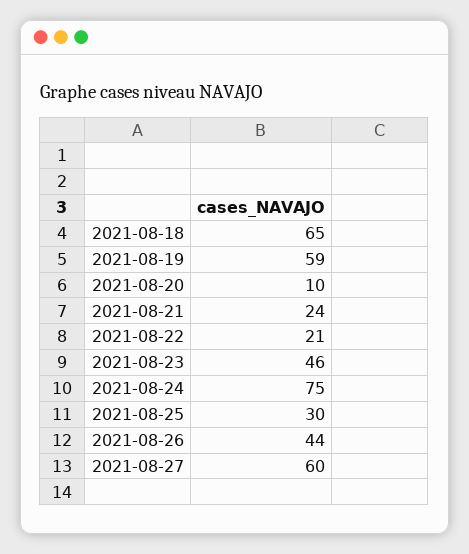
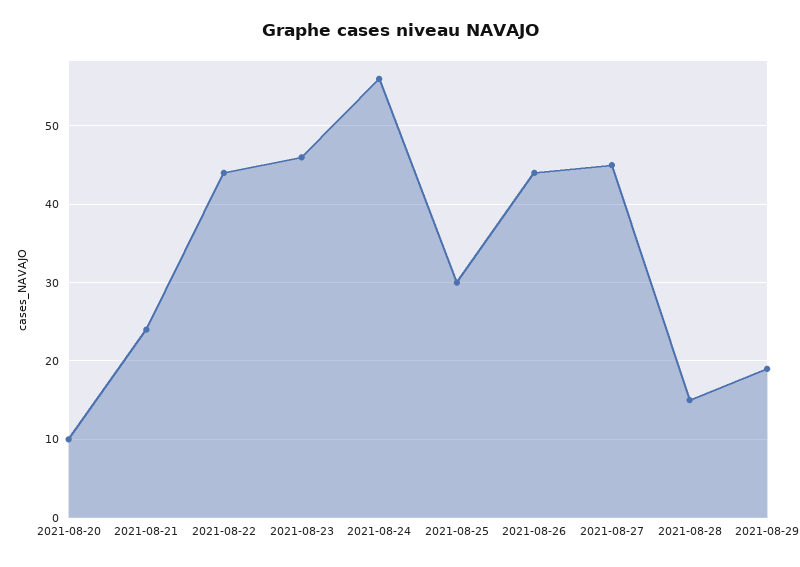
2021-08-18: 65 -> none
2021-08-19: 59 -> none
2021-08-22: 21 -> 44
2021-08-24: 75 -> 56
2021-08-27: 60 -> 45
2021-08-28: none -> 15
2021-08-29: none -> 19

